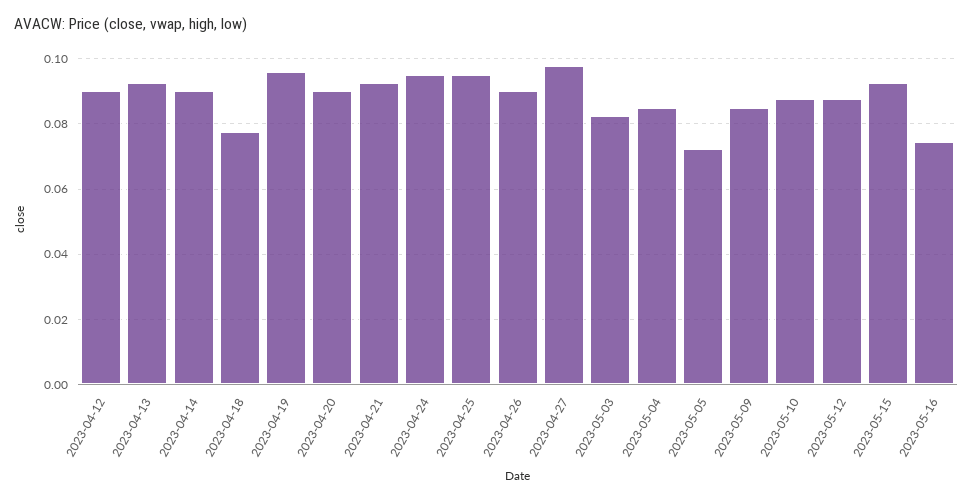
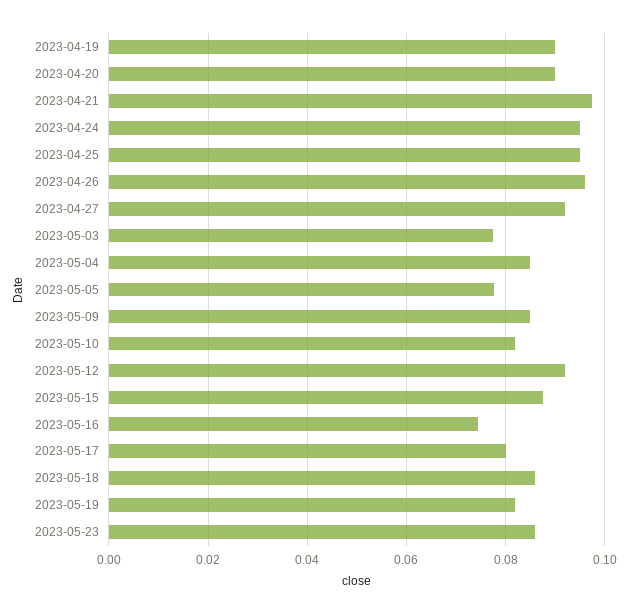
2023-04-12: 0.09 -> none
2023-04-13: 0.092 -> none
2023-04-14: 0.09 -> none
2023-04-18: 0.078 -> none
2023-04-19: 0.096 -> 0.09
2023-04-21: 0.092 -> 0.098
2023-04-26: 0.09 -> 0.096
2023-04-27: 0.098 -> 0.092
2023-05-03: 0.082 -> 0.078
2023-05-05: 0.072 -> 0.078
2023-05-10: 0.088 -> 0.082
2023-05-12: 0.088 -> 0.092
2023-05-15: 0.092 -> 0.088
2023-05-17: none -> 0.08
2023-05-18: none -> 0.086
2023-05-19: none -> 0.082
2023-05-23: none -> 0.086

